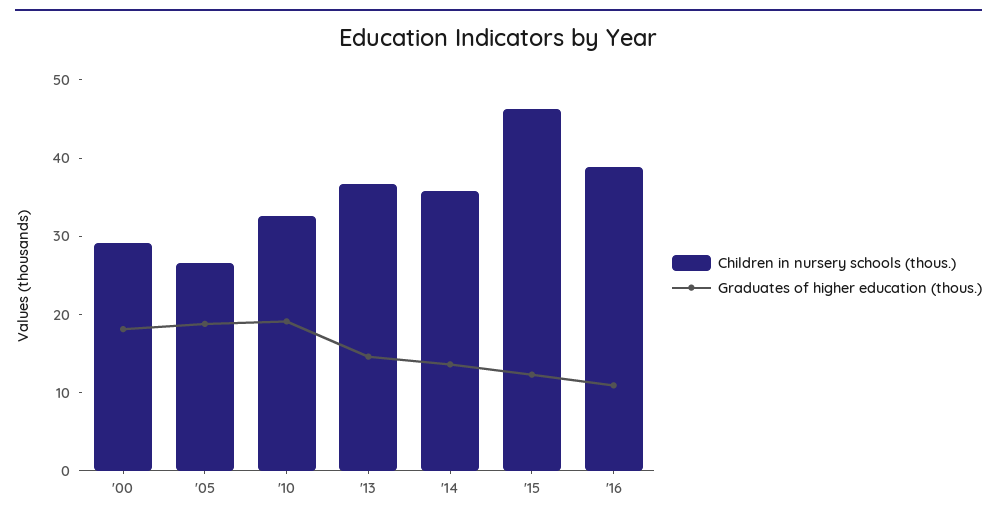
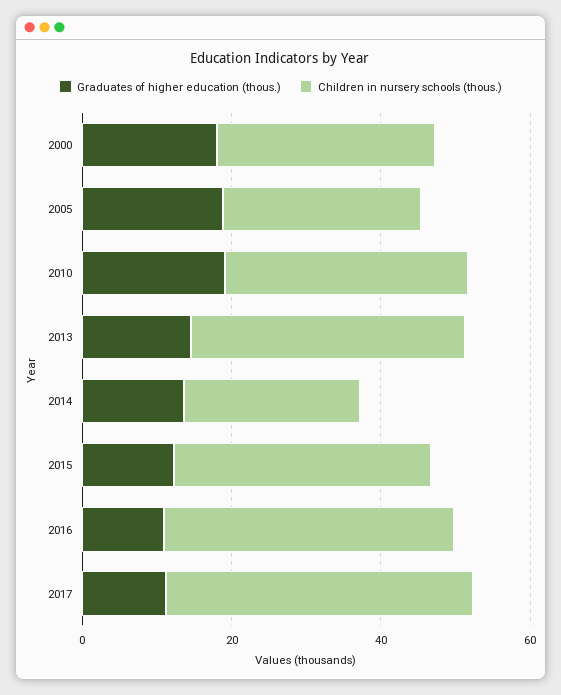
Children in nursery schools (thous.), '14: 36 -> 25
Children in nursery schools (thous.), '15: 46 -> 35
Graduates of higher education (thous.), 2017: none -> 10
Children in nursery schools (thous.), 2017: none -> 40

